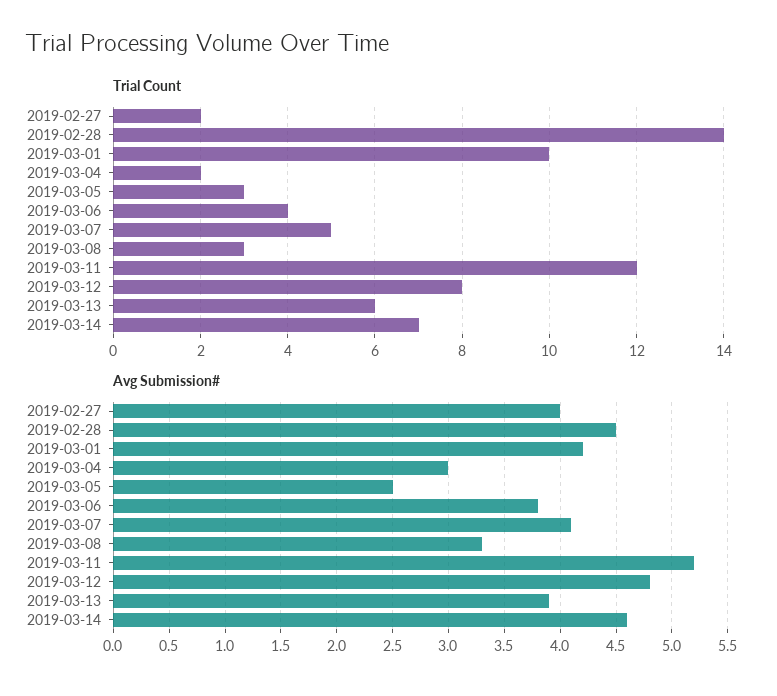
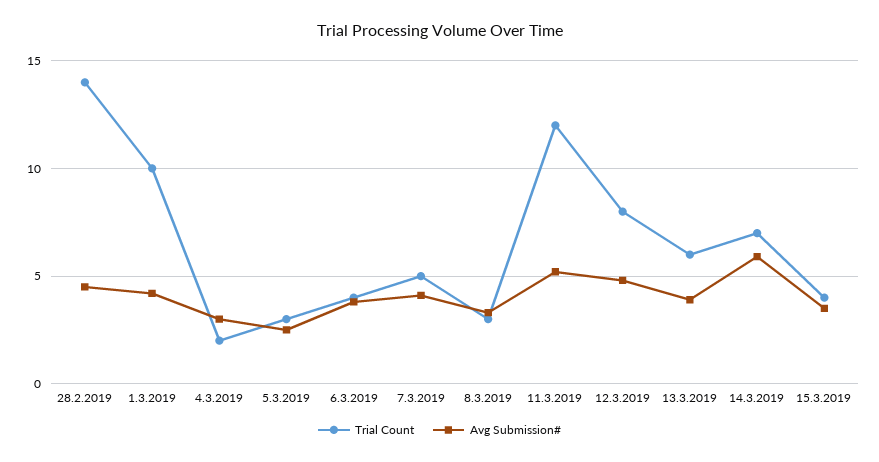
Trial Count, 2019-02-27: 2 -> none
Avg Submission#, 2019-02-27: 4 -> none
Avg Submission#, 2019-03-14: 4.6 -> 6
Trial Count, 15.3.2019: none -> 4
Avg Submission#, 15.3.2019: none -> 3.5

